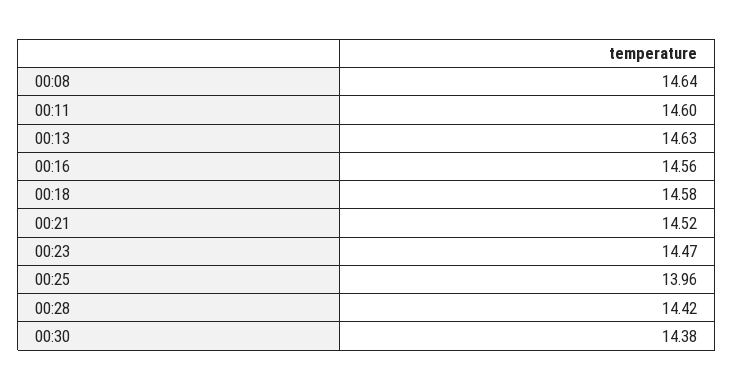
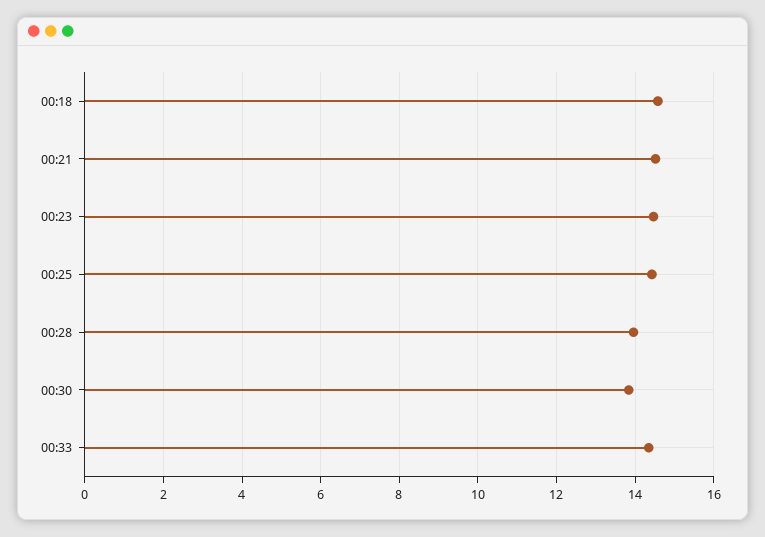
00:08: 14.64 -> none
00:11: 14.6 -> none
00:13: 14.63 -> none
00:16: 14.56 -> none
00:25: 13.96 -> 14.4
00:28: 14.42 -> 14
00:30: 14.38 -> 13.8
00:33: none -> 14.4

